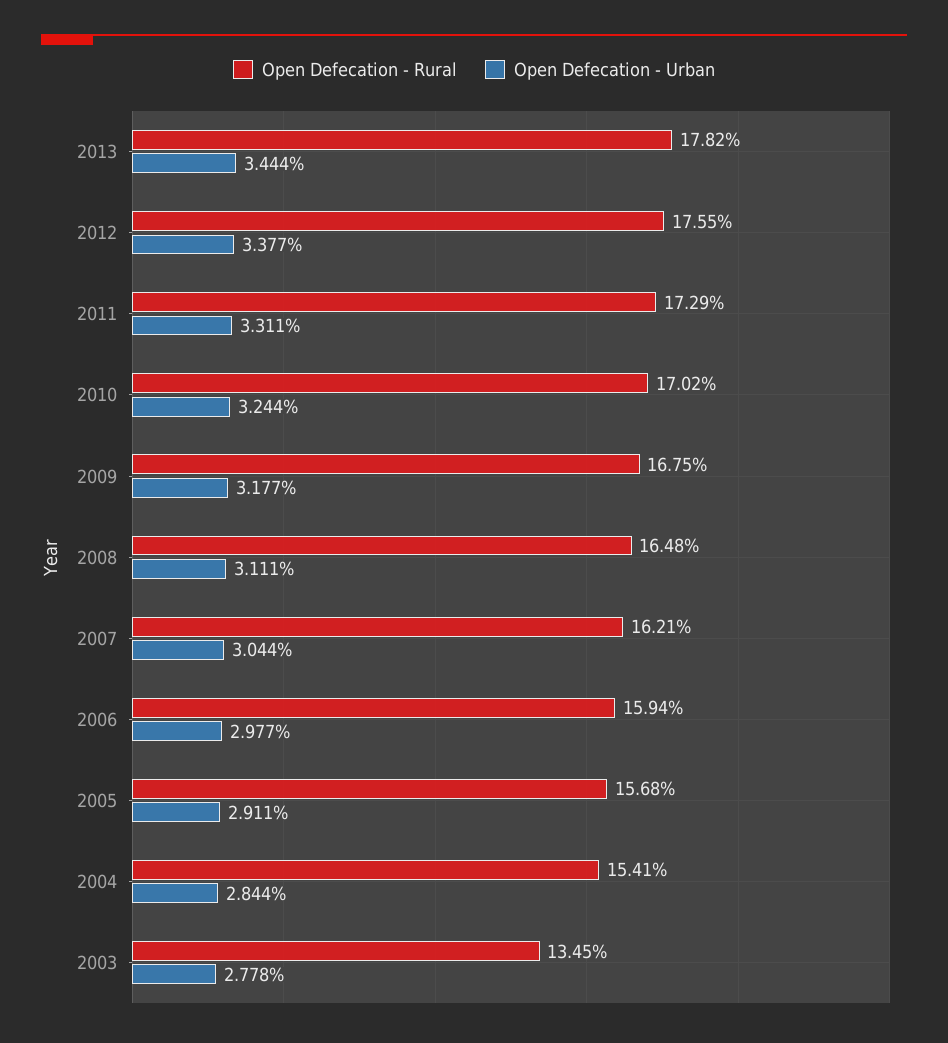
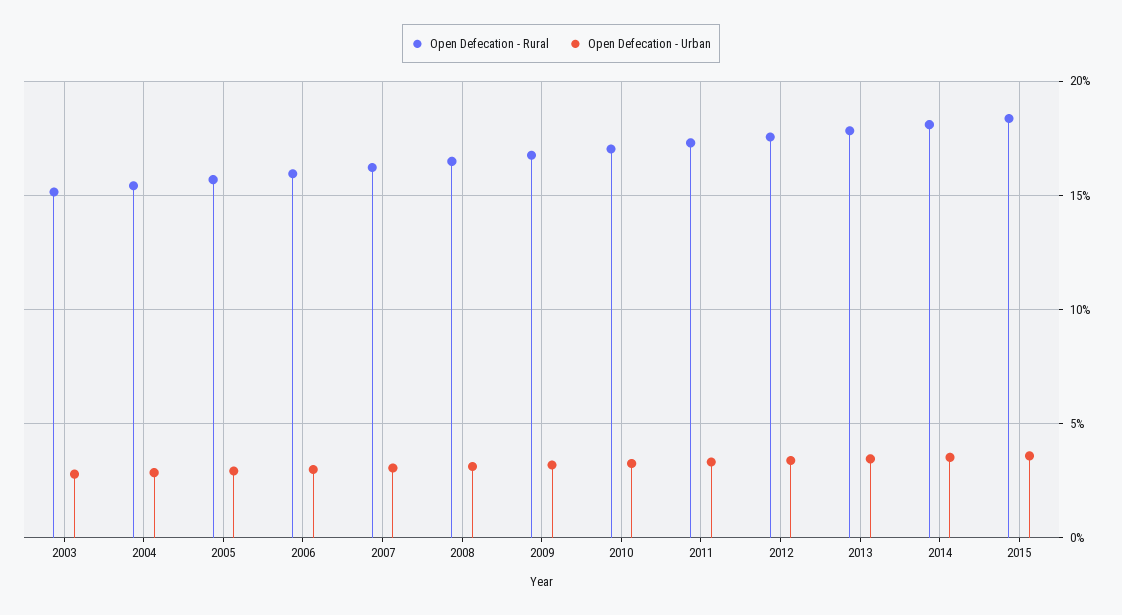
Open Defecation - Rural, 2003: 13.45 -> 15
Open Defecation - Rural, 2014: none -> 18
Open Defecation - Urban, 2014: none -> 3.5
Open Defecation - Rural, 2015: none -> 18.5
Open Defecation - Urban, 2015: none -> 3.5

